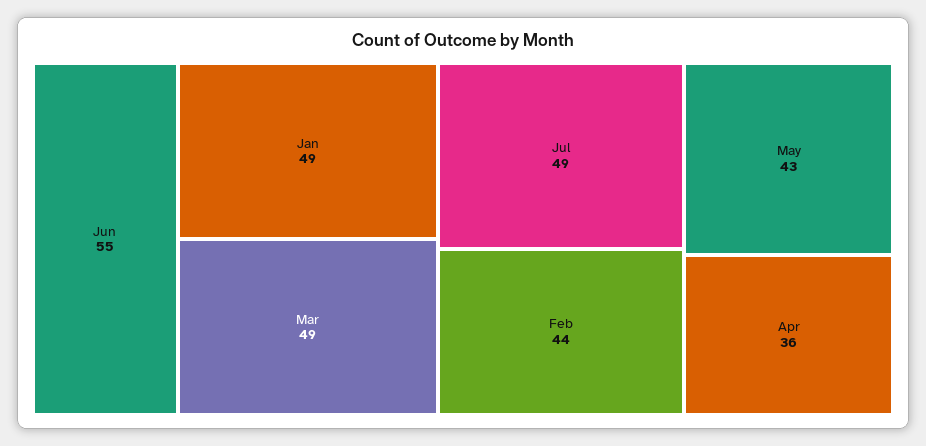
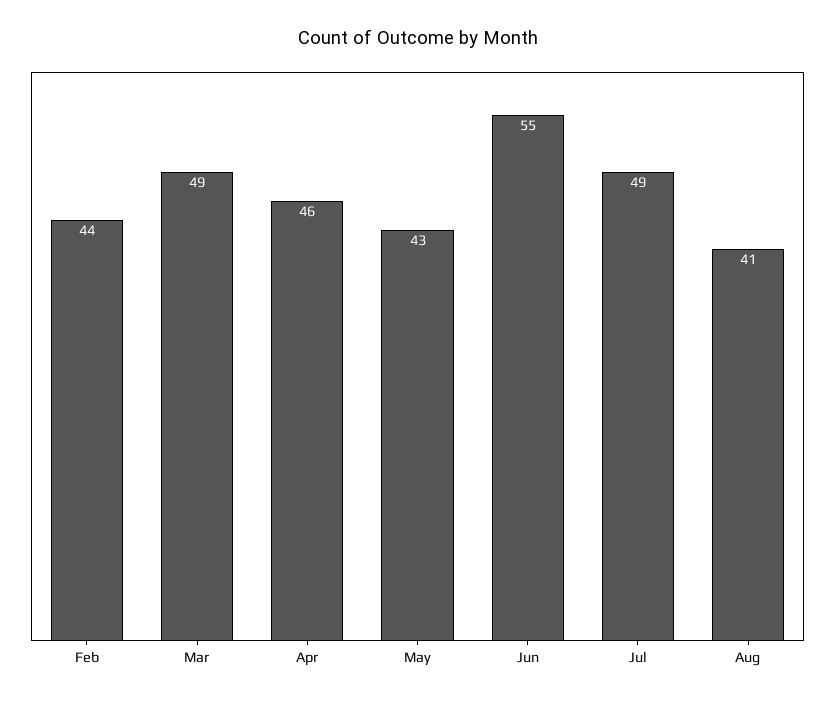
Jan: 49 -> none
Apr: 36 -> 46
Aug: none -> 41

